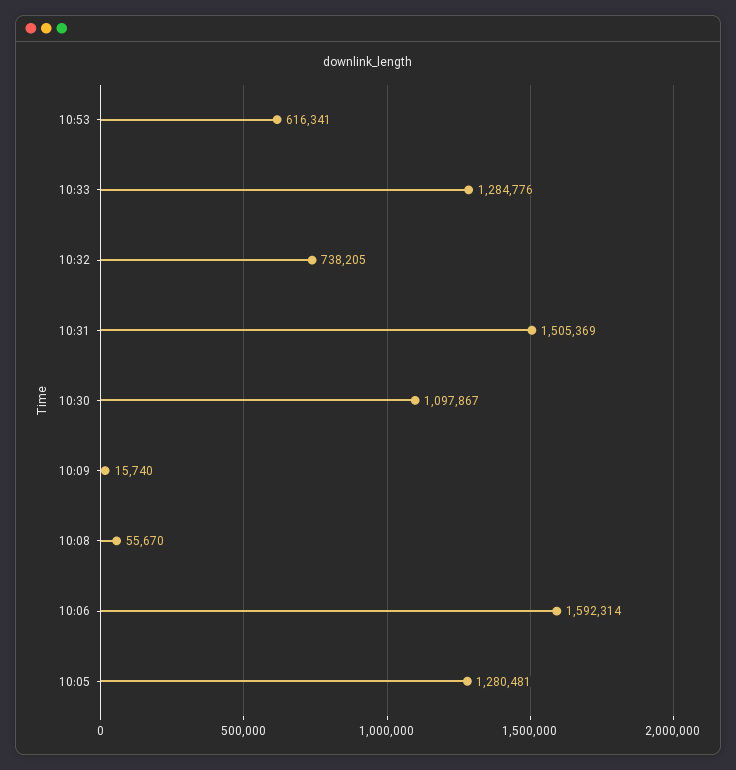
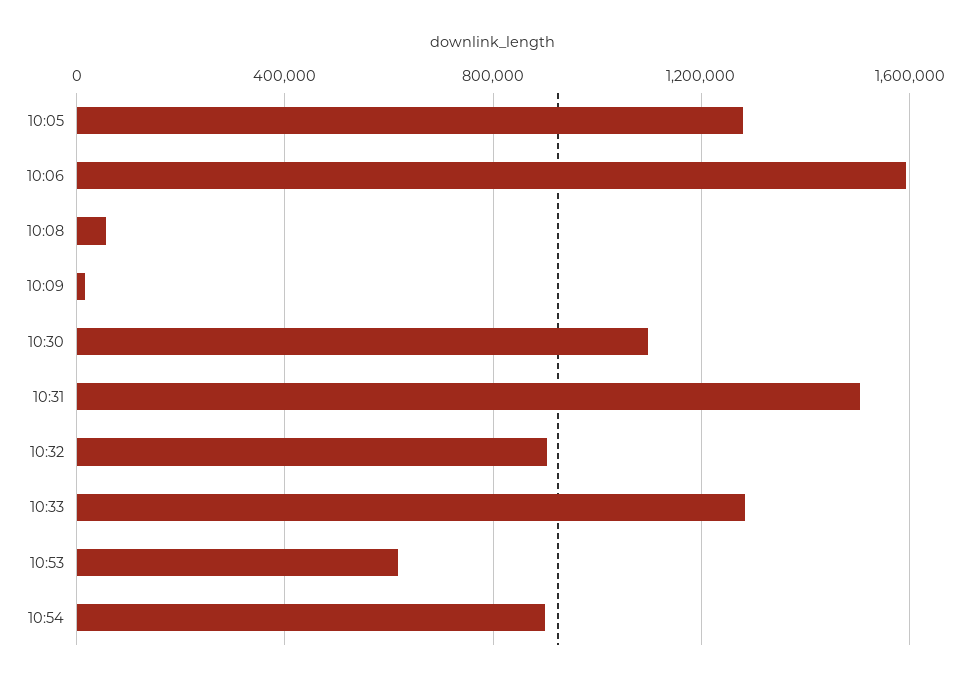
10:32: 738205 -> 900000
10:54: none -> 900000

